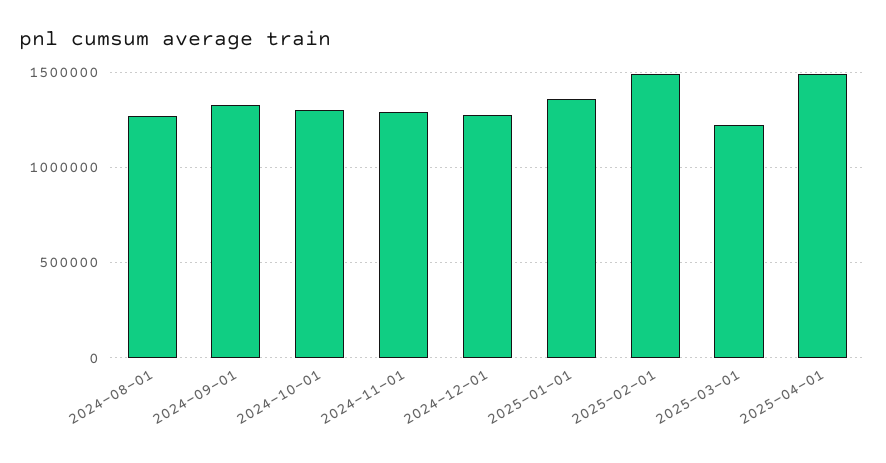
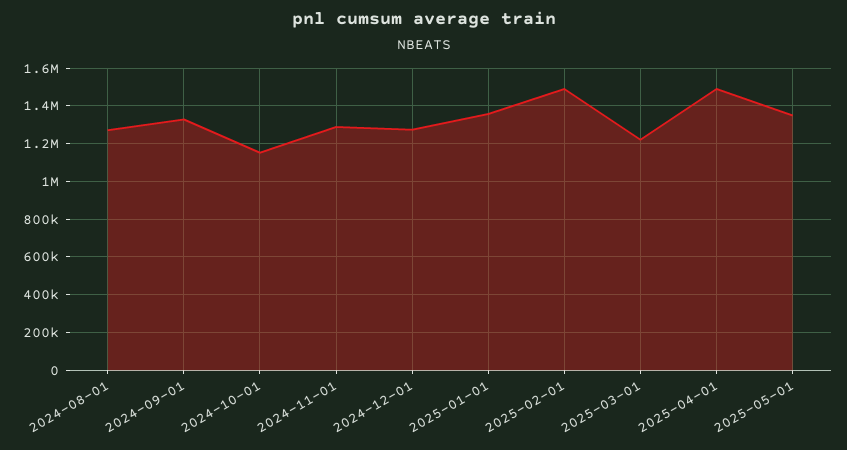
2024-10-01: 1300000 -> 1150000
2025-05-01: none -> 1350000

